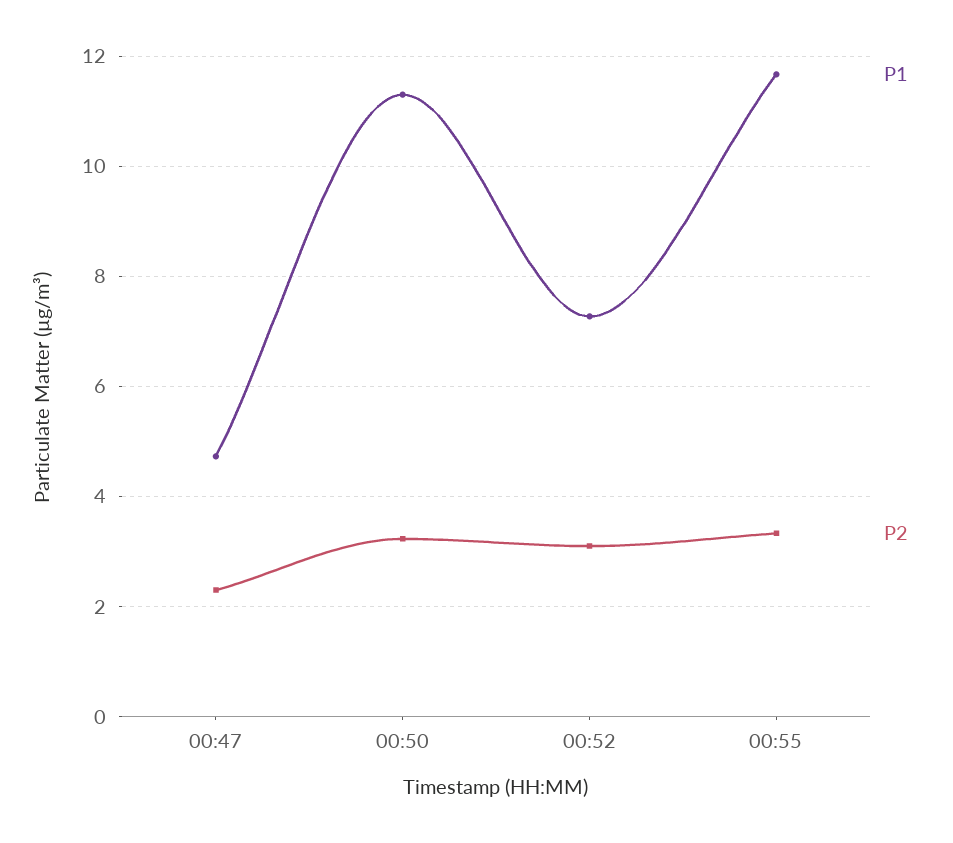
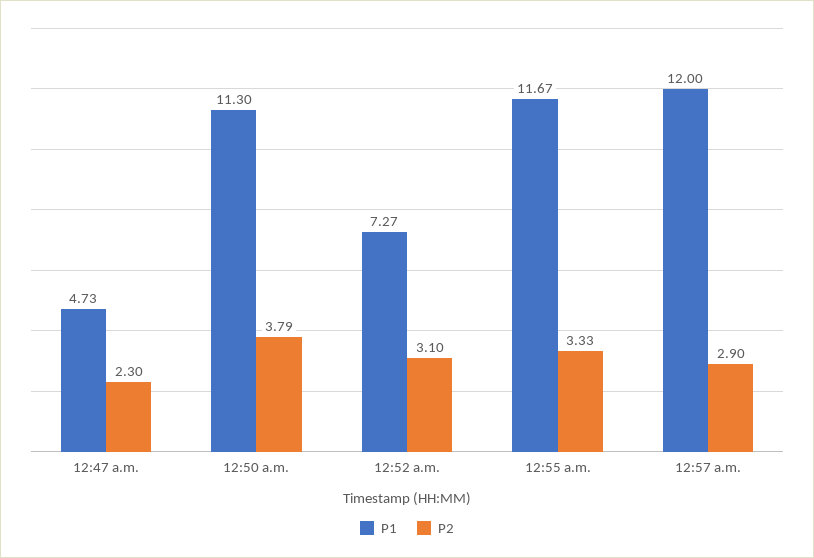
P2, 00:50: 3.2 -> 3.79
P1, 12:57 a.m.: none -> 12
P2, 12:57 a.m.: none -> 2.9

